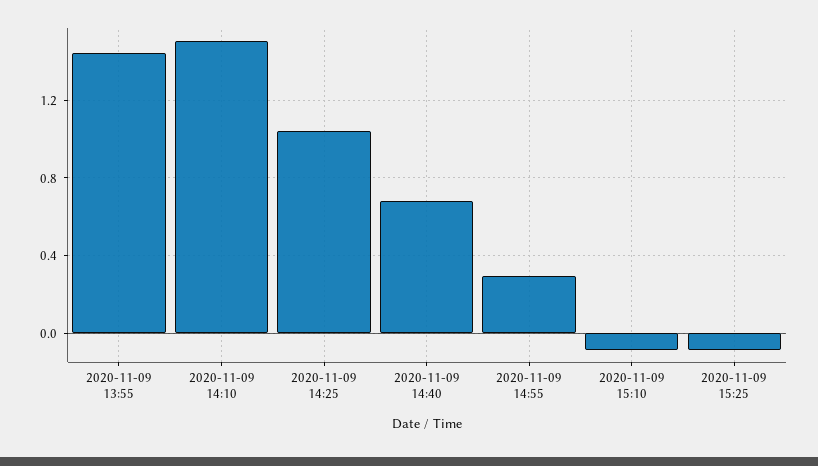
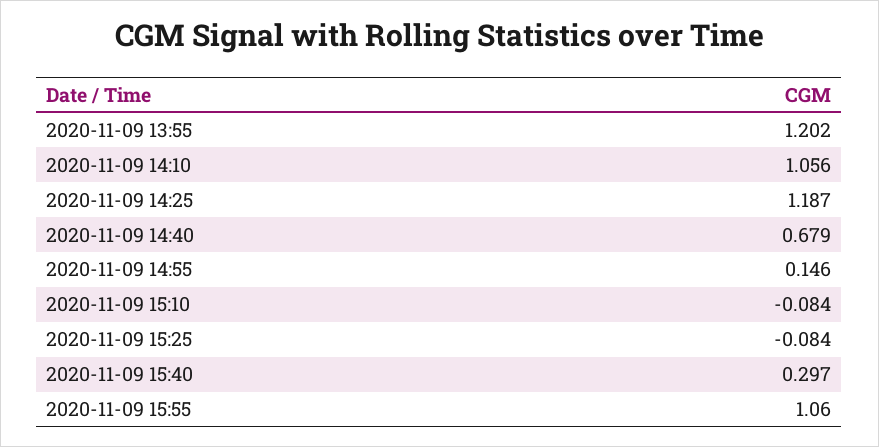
2020-11-09 13:55: 1.45 -> 1.202
2020-11-09 14:10: 1.5 -> 1.056
2020-11-09 14:25: 1.05 -> 1.187
2020-11-09 14:55: 0.3 -> 0.146
2020-11-09 15:40: none -> 0.297
2020-11-09 15:55: none -> 1.06

